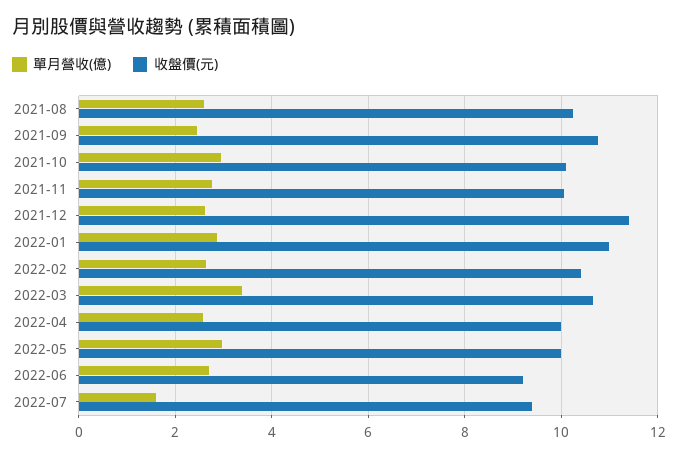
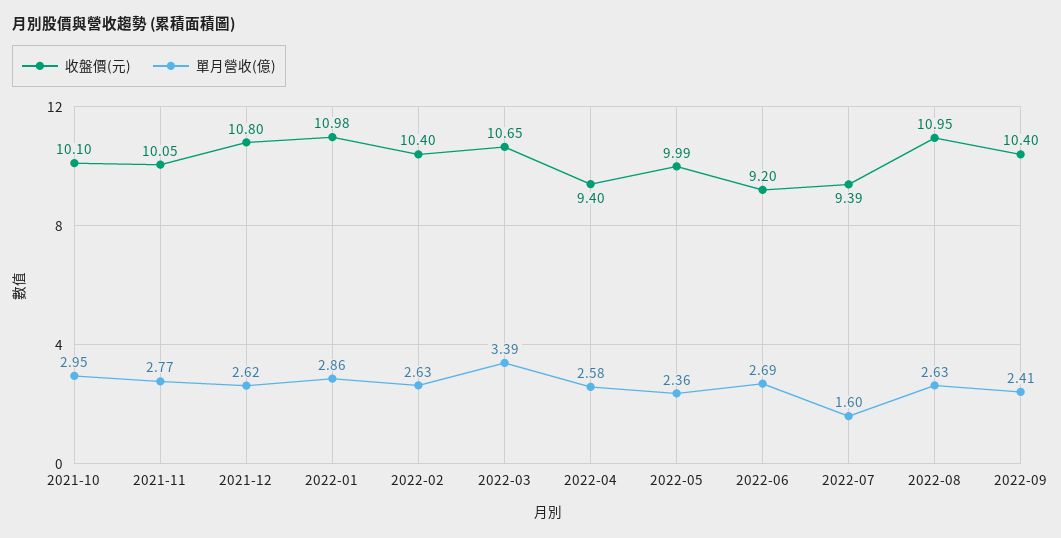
單月營收(億), 2021-08: 2.6 -> none
收盤價(元), 2021-08: 10.2 -> none
單月營收(億), 2021-09: 2.4 -> none
收盤價(元), 2021-09: 10.8 -> none
收盤價(元), 2021-12: 11.4 -> 10.8
收盤價(元), 2022-04: 10 -> 9.4
單月營收(億), 2022-05: 3 -> 2.36
收盤價(元), 2022-08: none -> 10.95
單月營收(億), 2022-08: none -> 2.63
收盤價(元), 2022-09: none -> 10.4
單月營收(億), 2022-09: none -> 2.41

